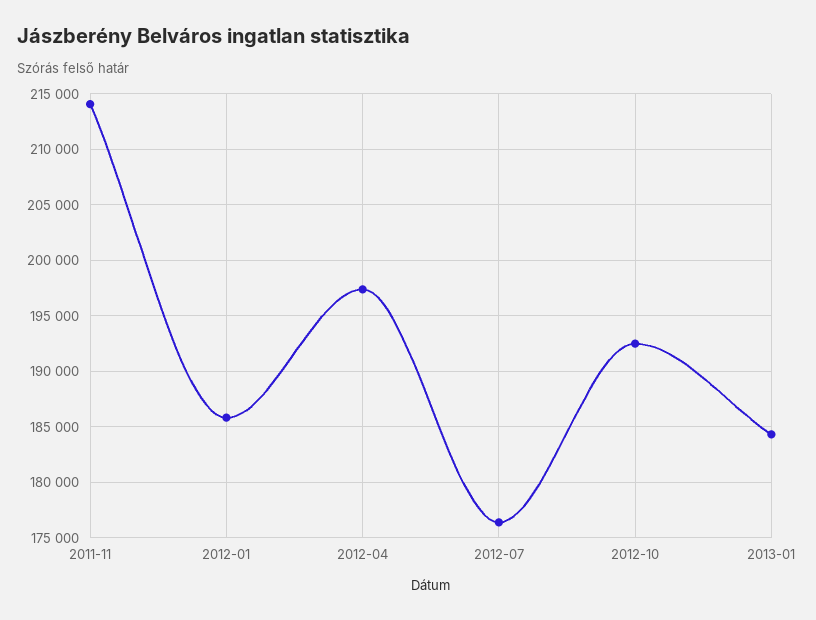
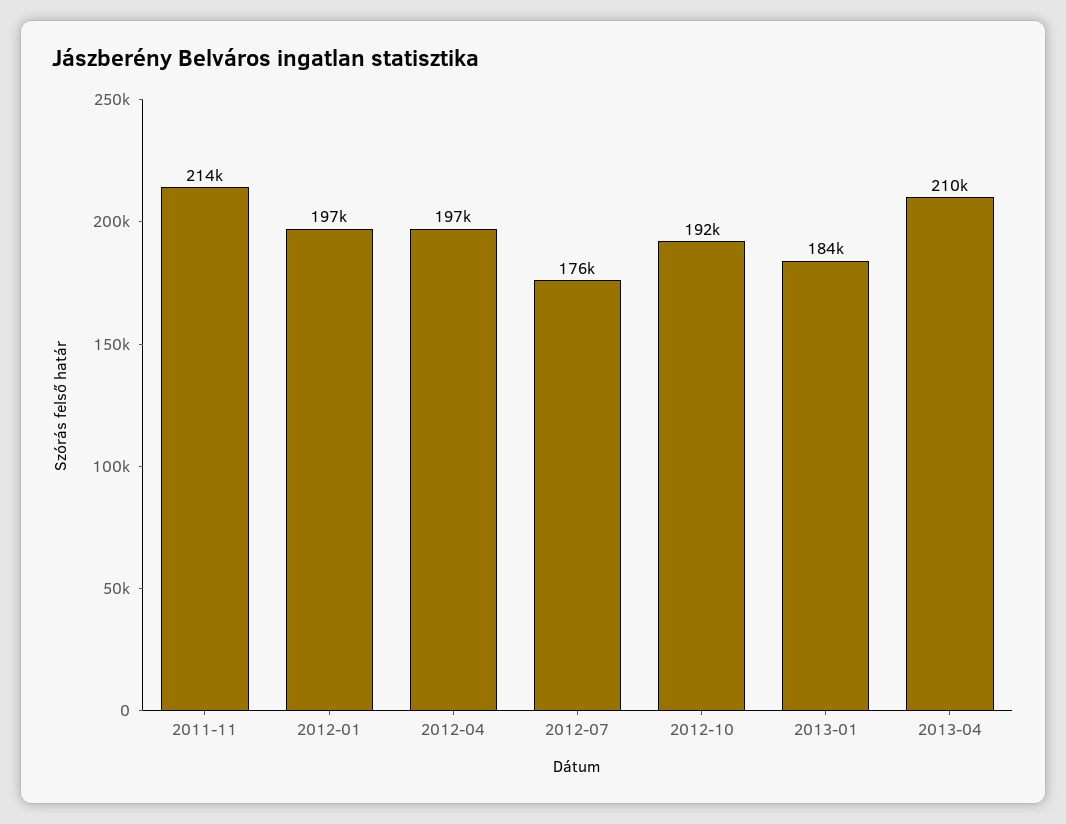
2012-01: 186000 -> 197000
2013-04: none -> 210000

